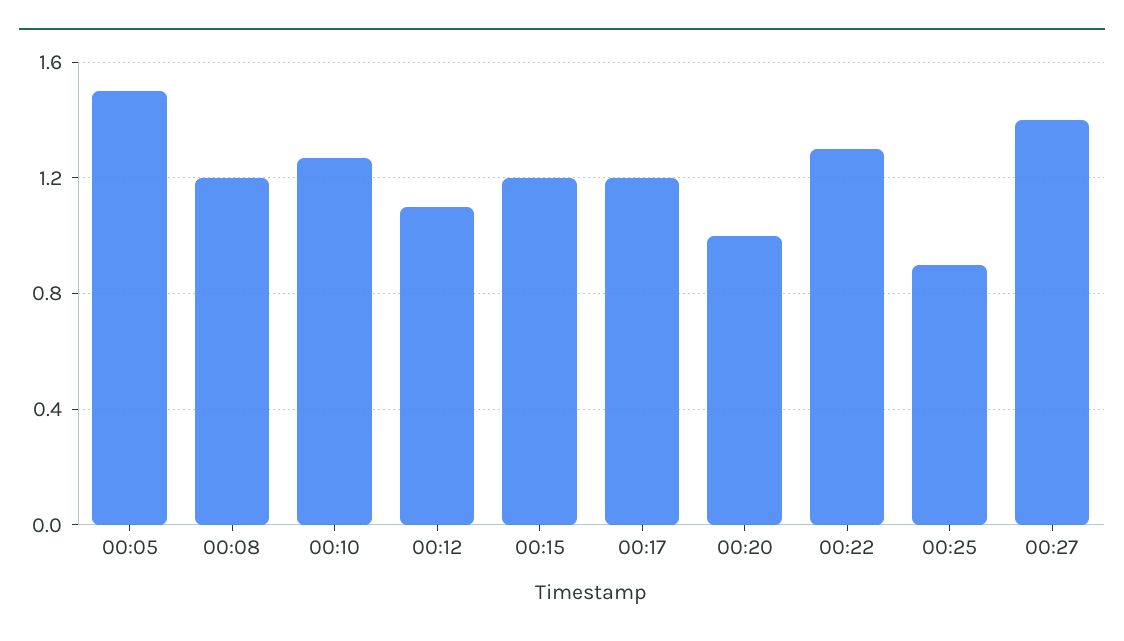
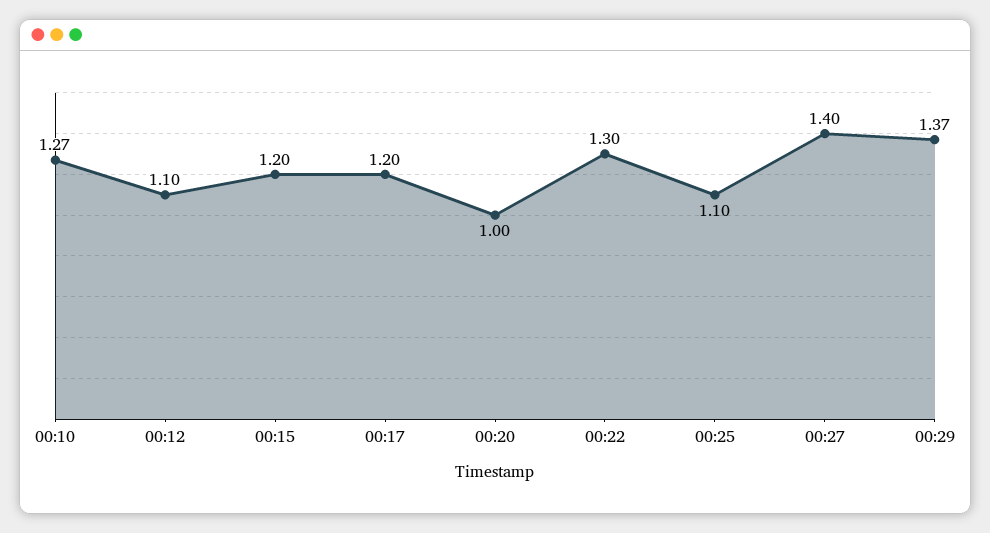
00:05: 1.5 -> none
00:08: 1.2 -> none
00:25: 0.9 -> 1.1
00:29: none -> 1.37

